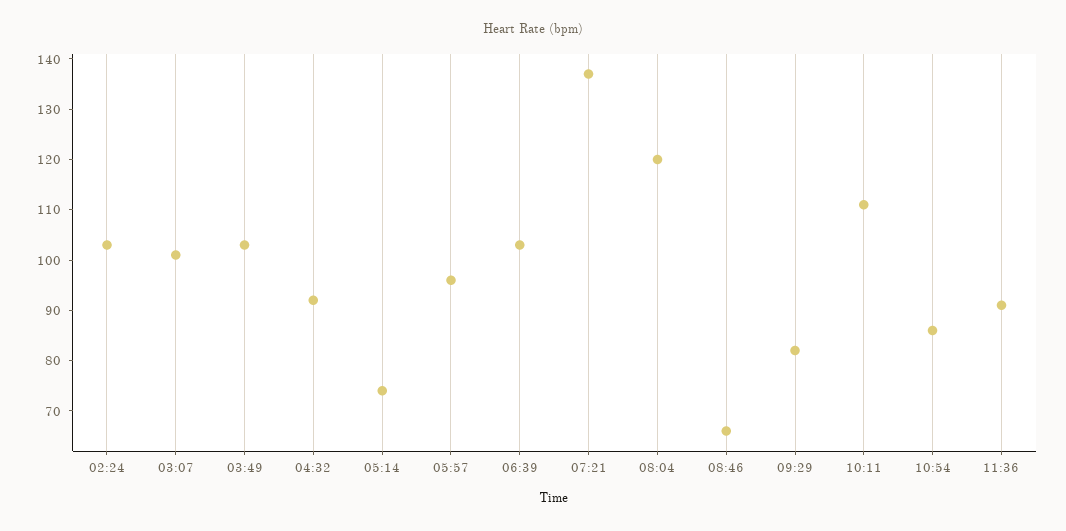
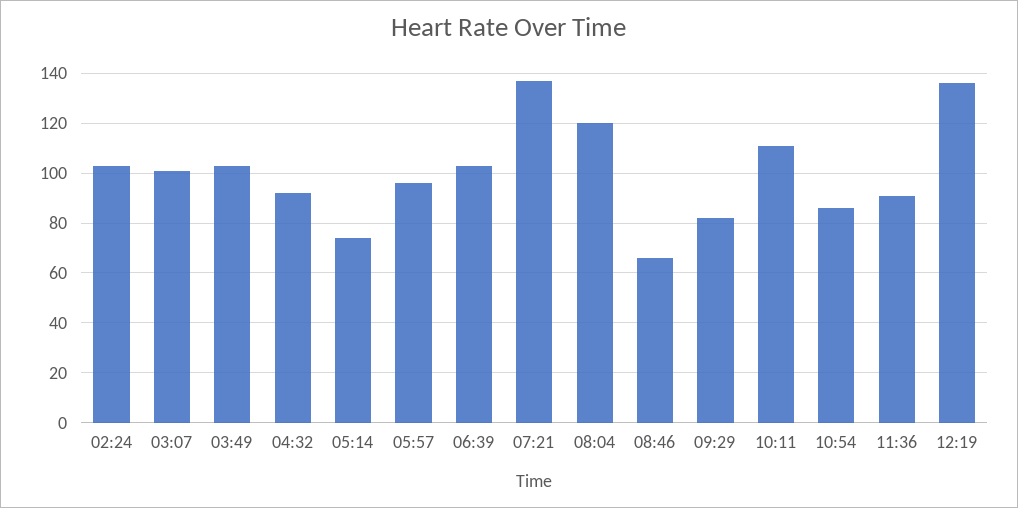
12:19: none -> 135

